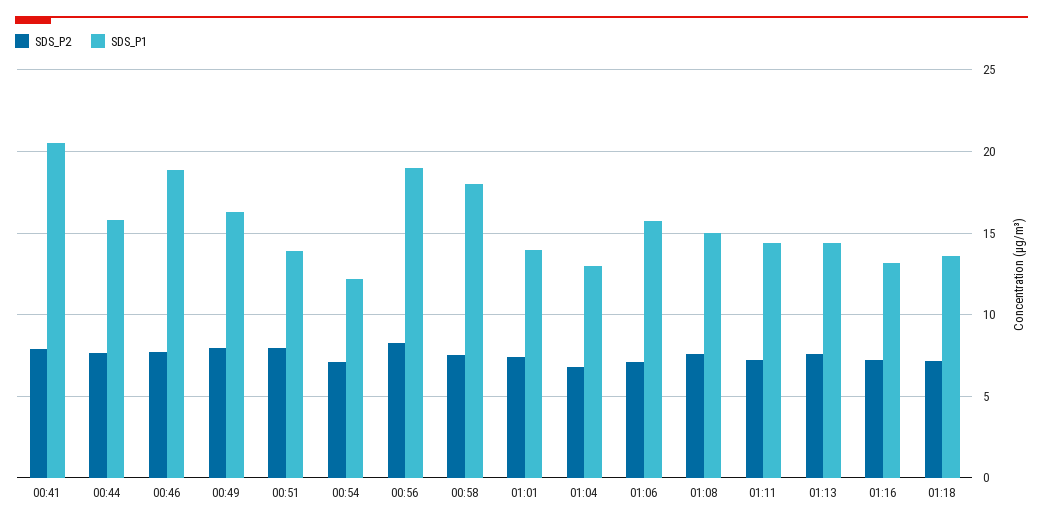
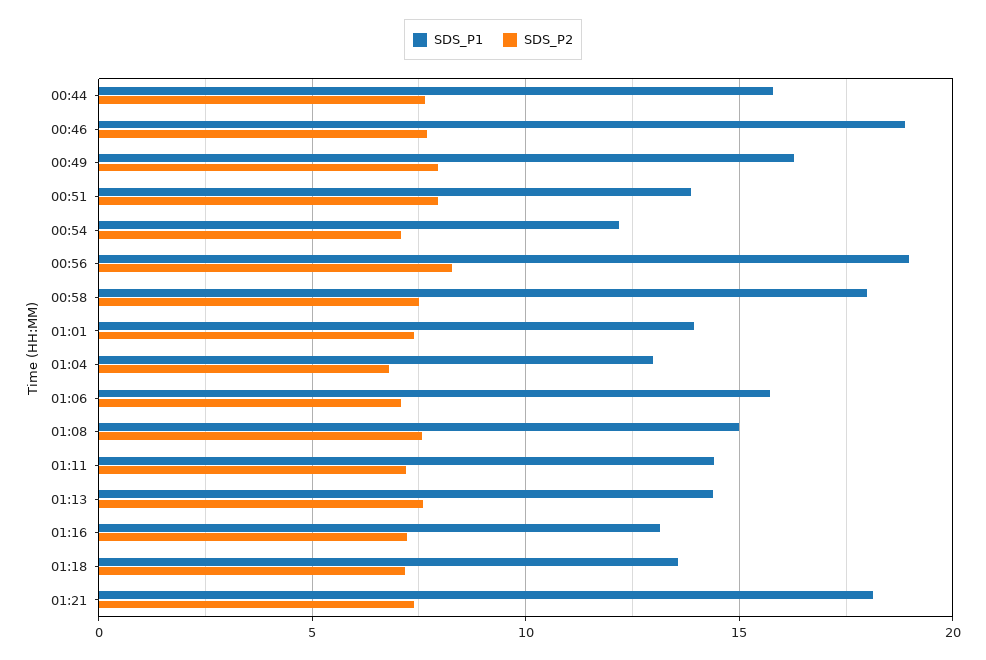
SDS_P2, 00:41: 8 -> none
SDS_P1, 00:41: 20.5 -> none
SDS_P1, 01:21: none -> 18
SDS_P2, 01:21: none -> 7.5

